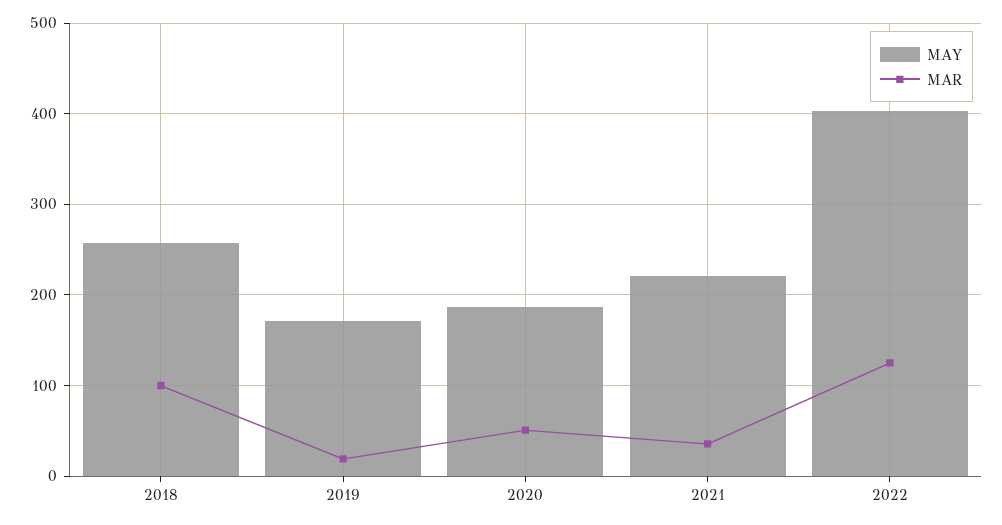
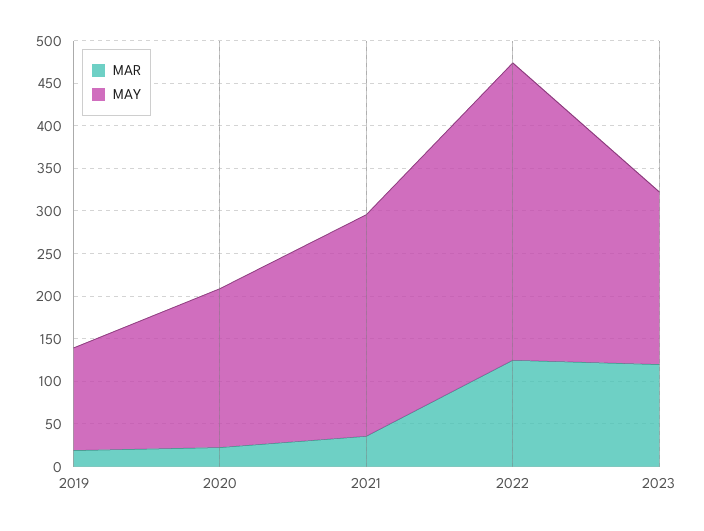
MAY, 2018: 260 -> none
MAR, 2018: 100 -> none
MAY, 2019: 170 -> 120
MAR, 2020: 50 -> 20
MAY, 2021: 220 -> 260
MAY, 2022: 400 -> 350
MAR, 2023: none -> 120
MAY, 2023: none -> 200

